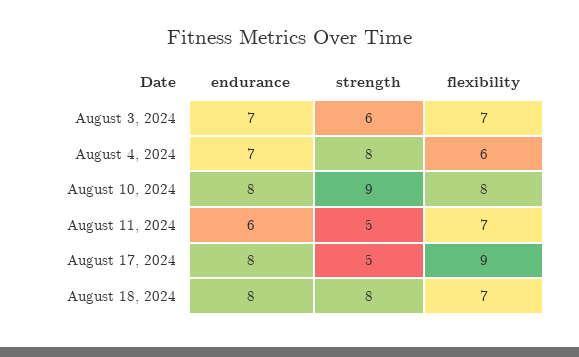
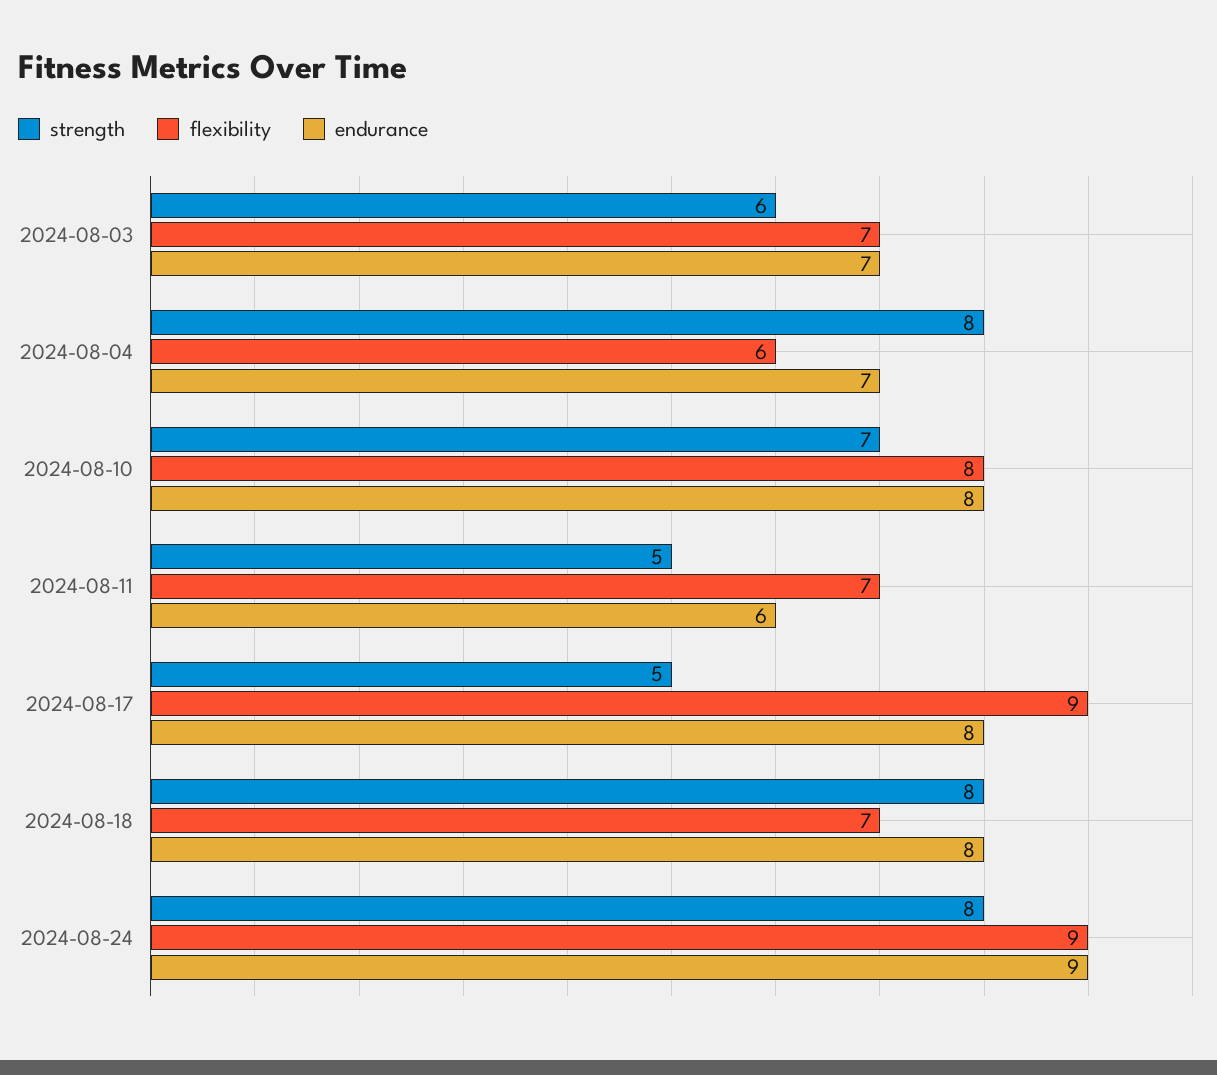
strength, August 10, 2024: 9 -> 7
strength, 2024-08-24: none -> 8
flexibility, 2024-08-24: none -> 9
endurance, 2024-08-24: none -> 9

